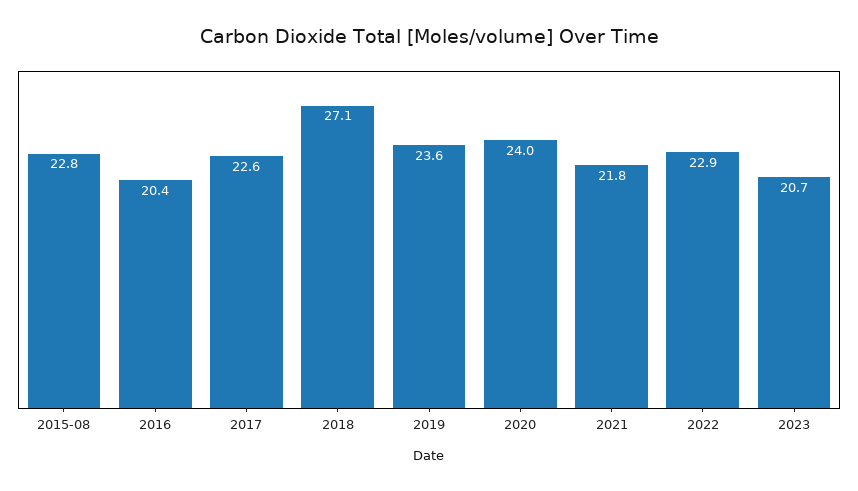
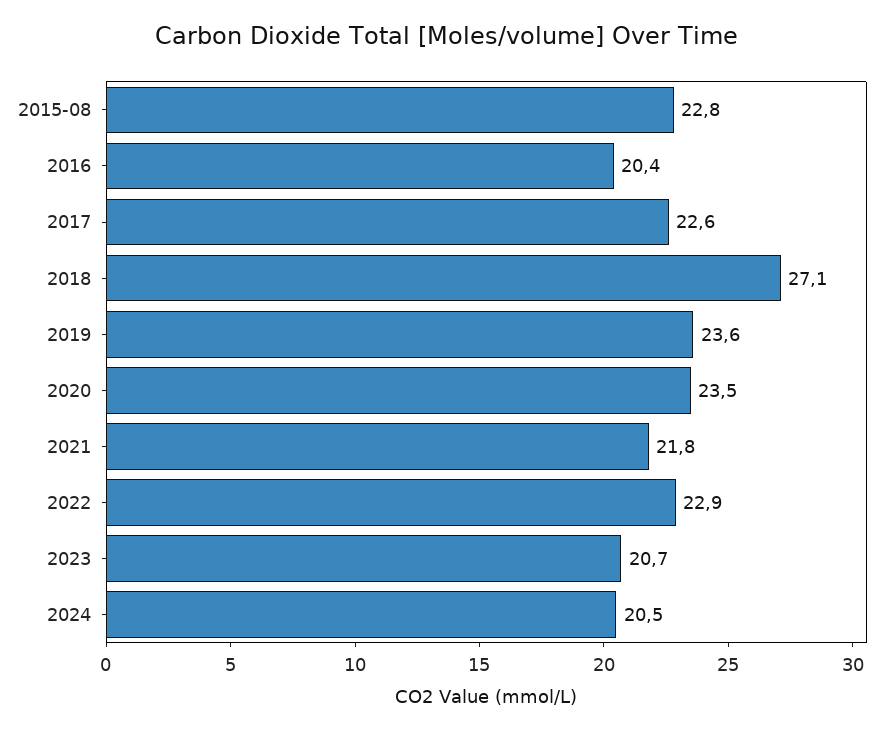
2020: 24 -> 23.5
2024: none -> 20.5

